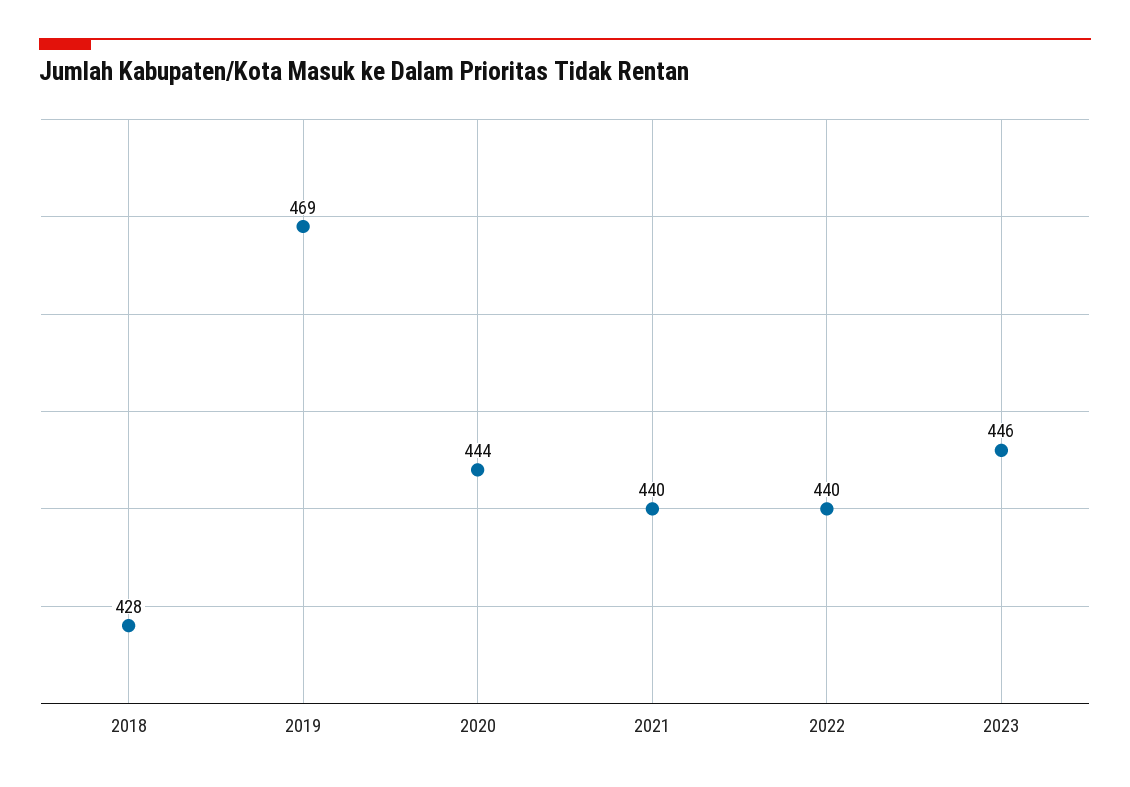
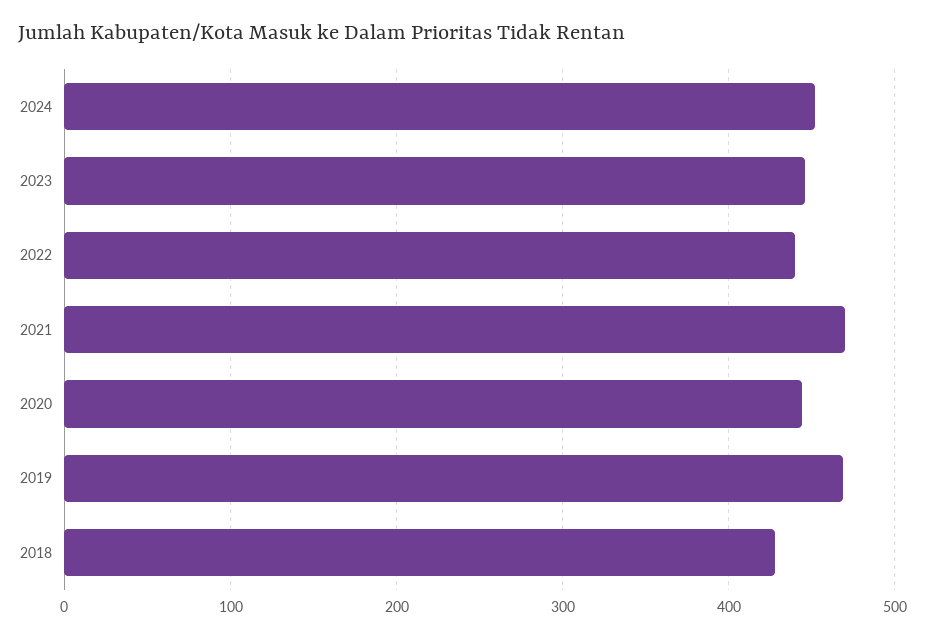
2021: 440 -> 470
2024: none -> 450

